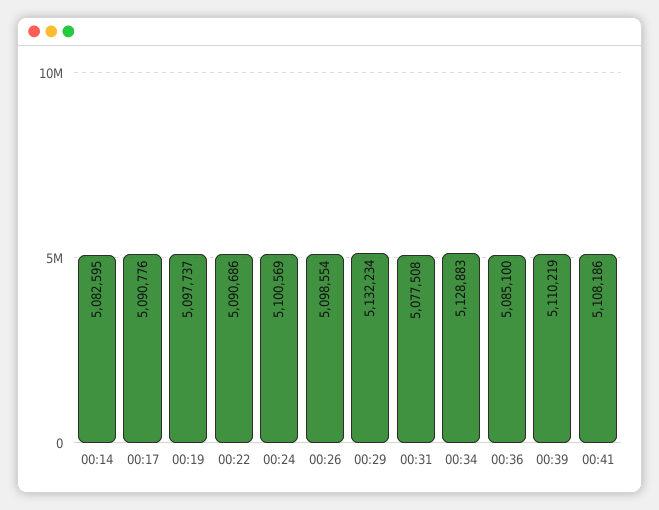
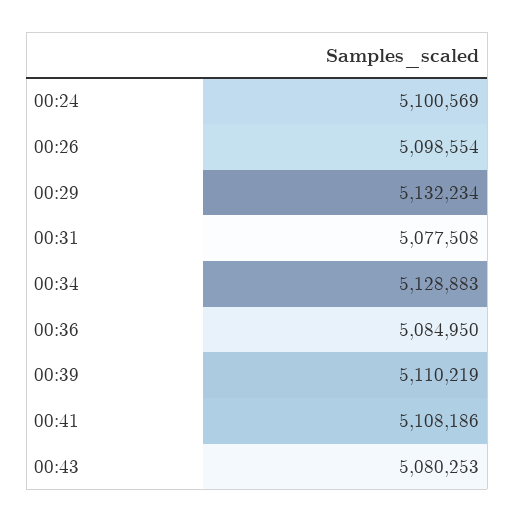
00:14: 5082595 -> none
00:17: 5090776 -> none
00:19: 5097737 -> none
00:22: 5090686 -> none
00:36: 5085100 -> 5084950
00:43: none -> 5080253

